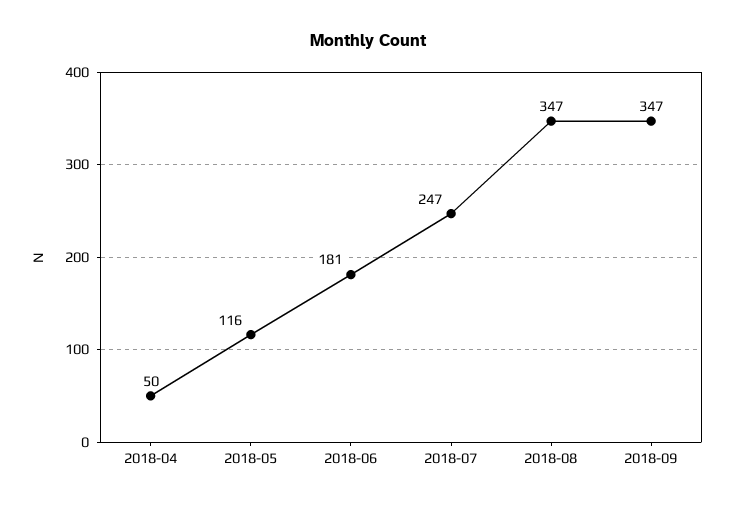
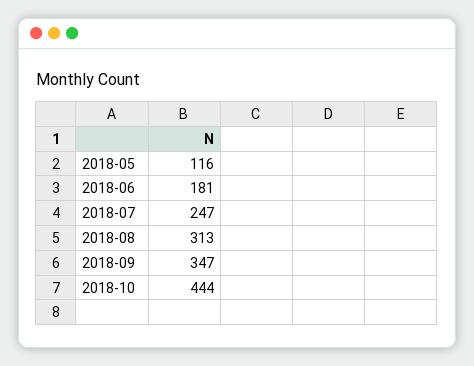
2018-04: 50 -> none
2018-08: 347 -> 313
2018-10: none -> 444

